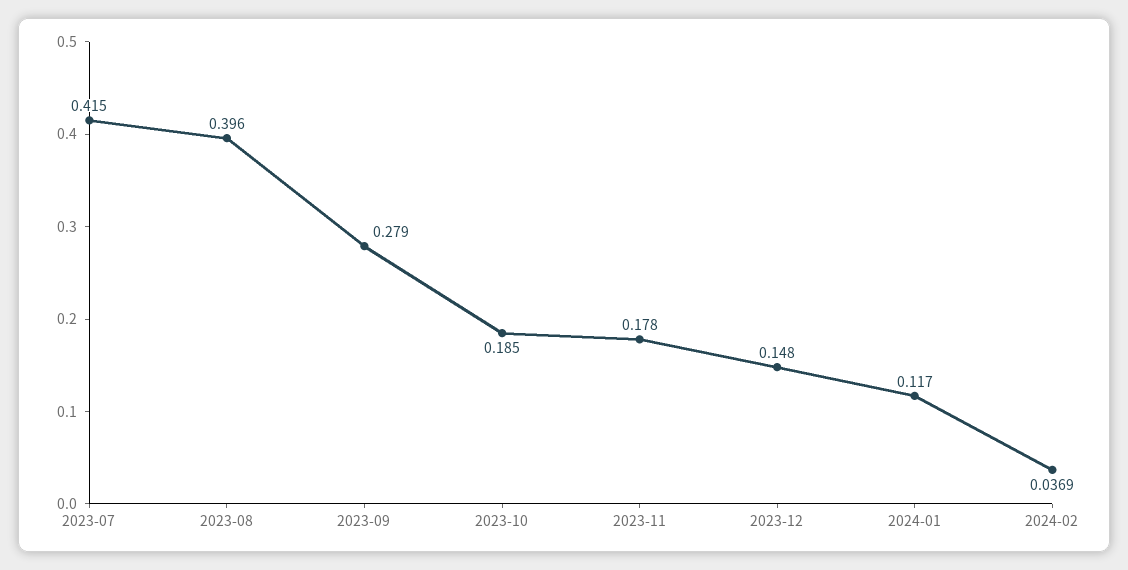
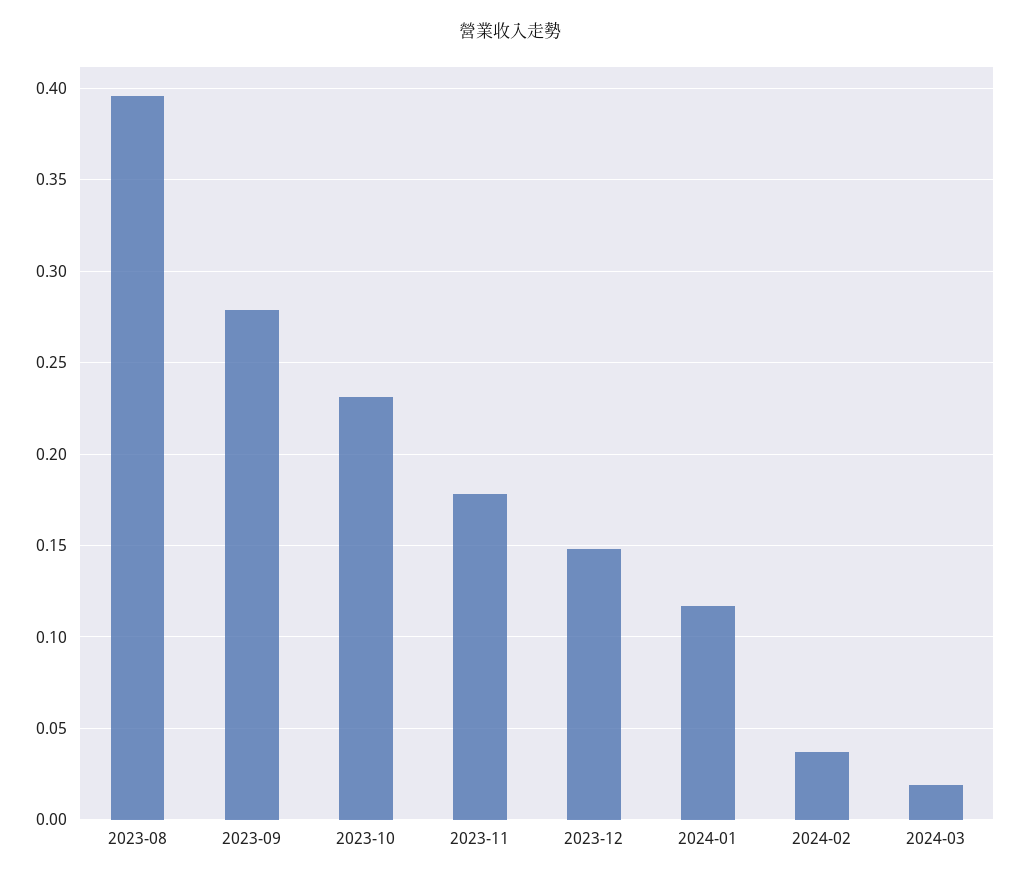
2023-07: 0.415 -> none
2023-10: 0.185 -> 0.23
2024-03: none -> 0.02

